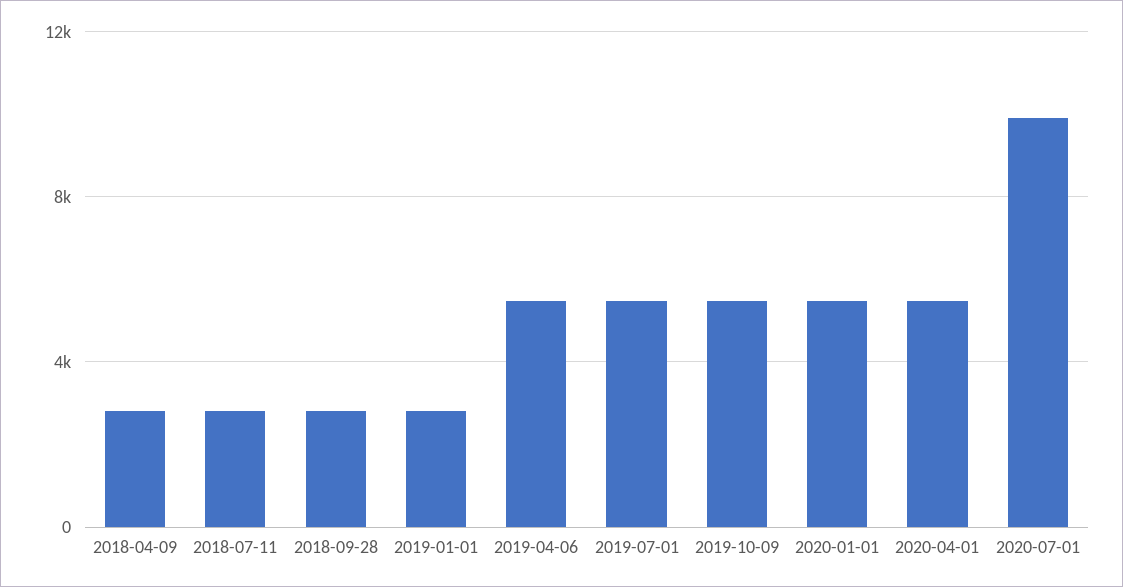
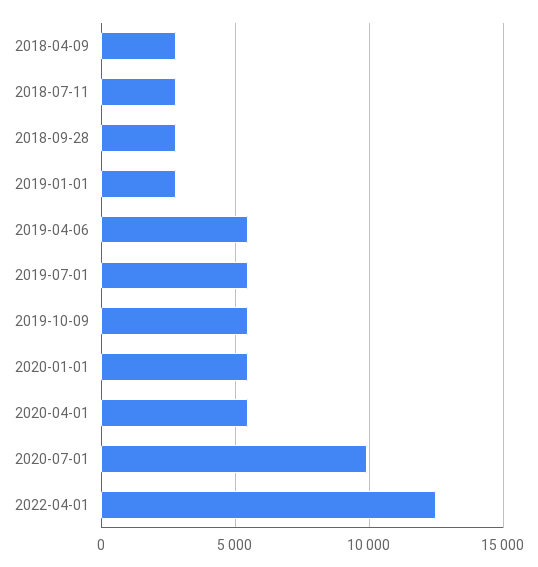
2022-04-01: none -> 12500

